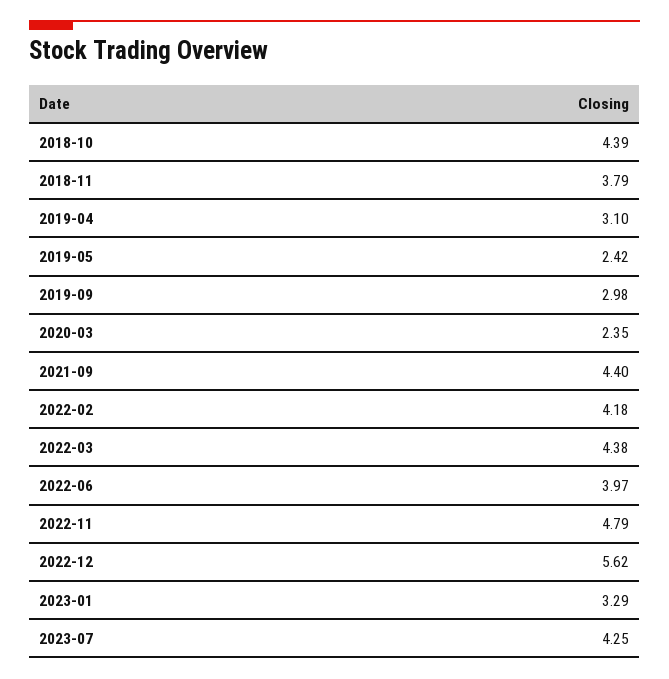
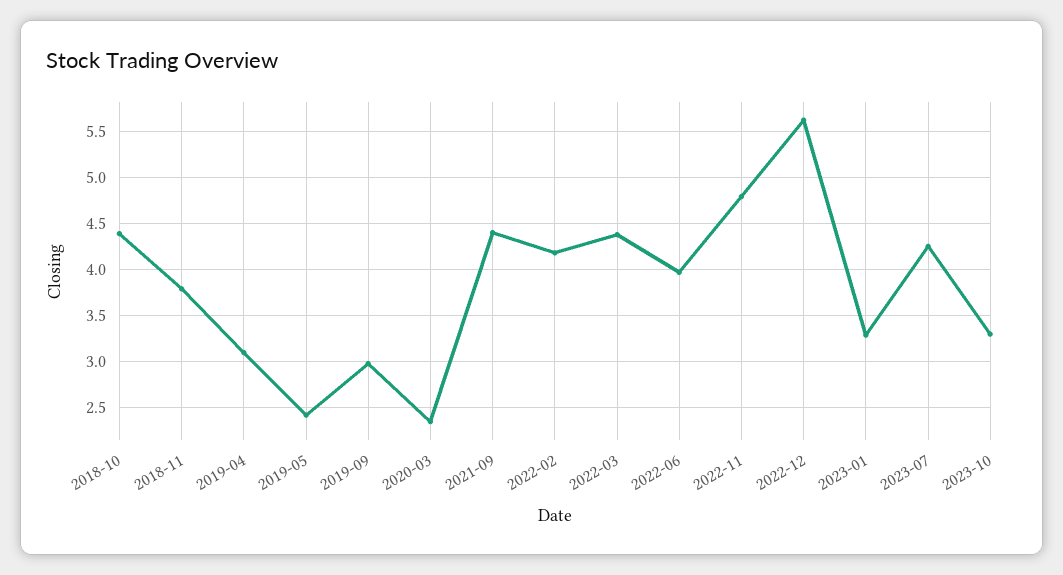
2023-10: none -> 3.3

